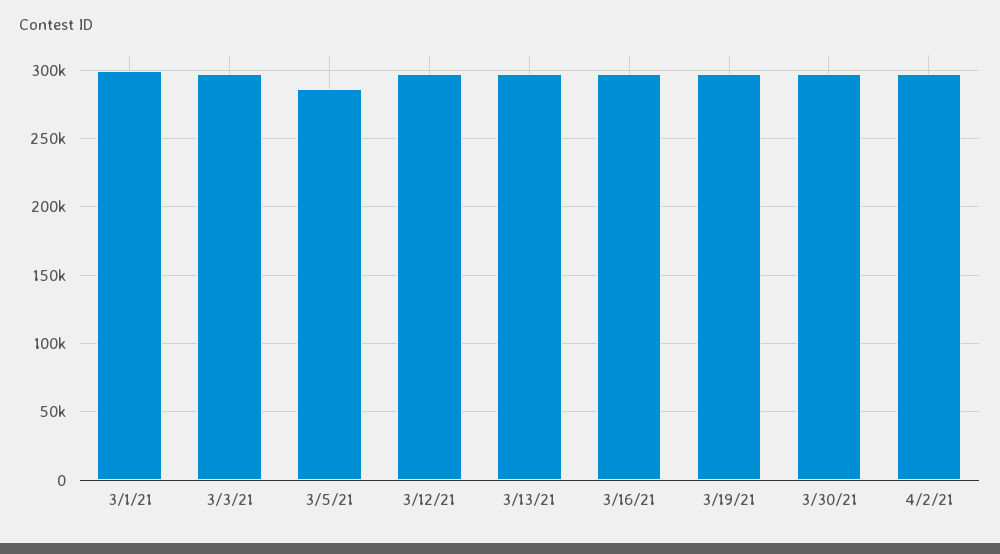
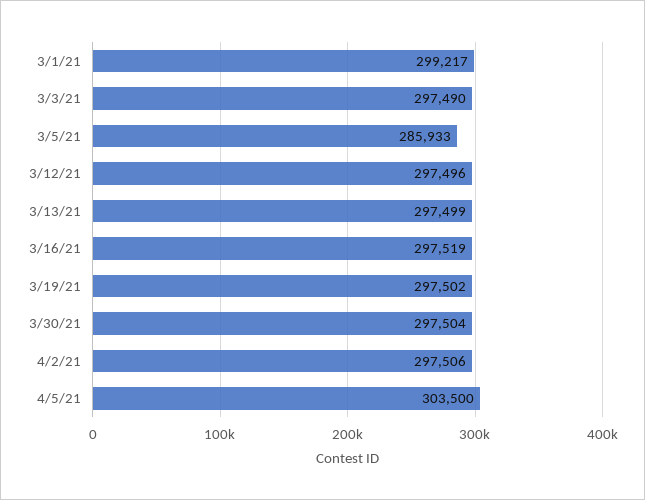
4/5/21: none -> 303500

